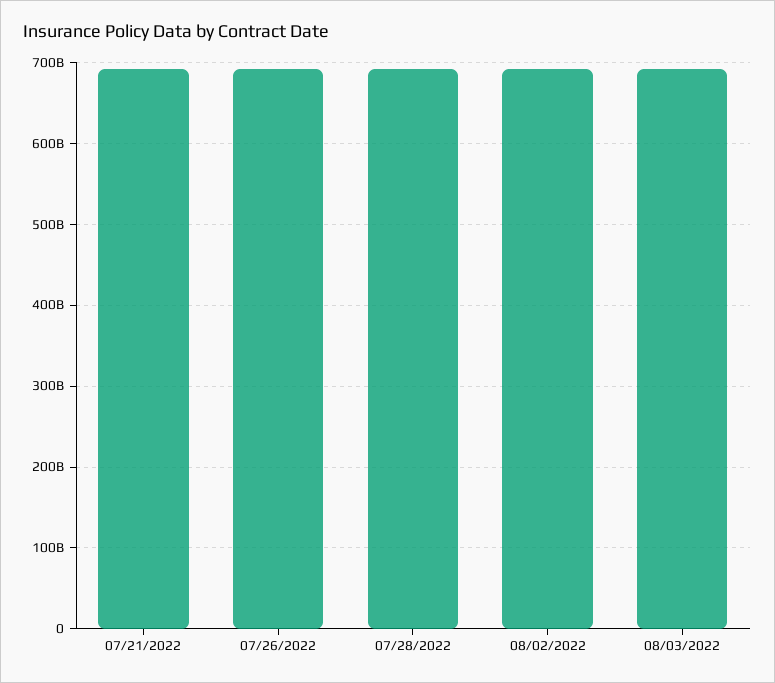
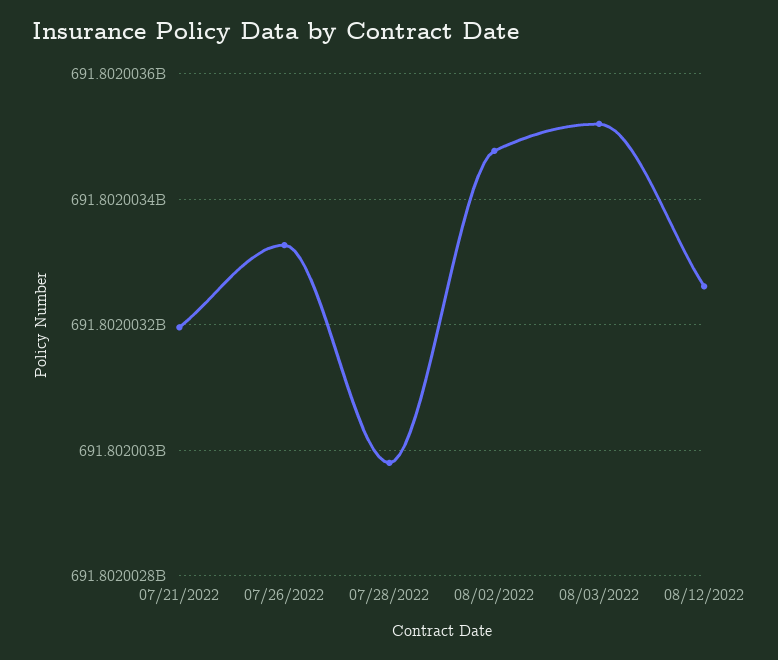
08/12/2022: none -> 691802003260

